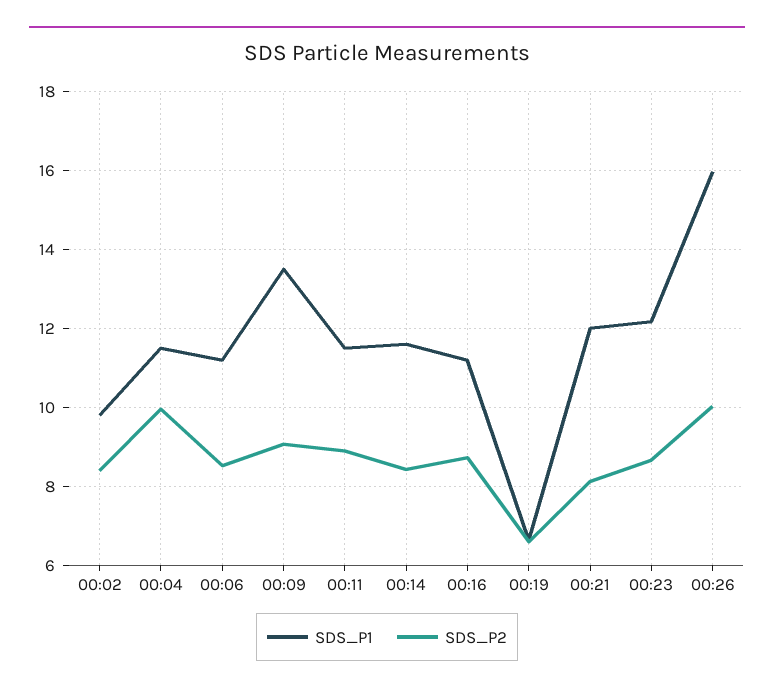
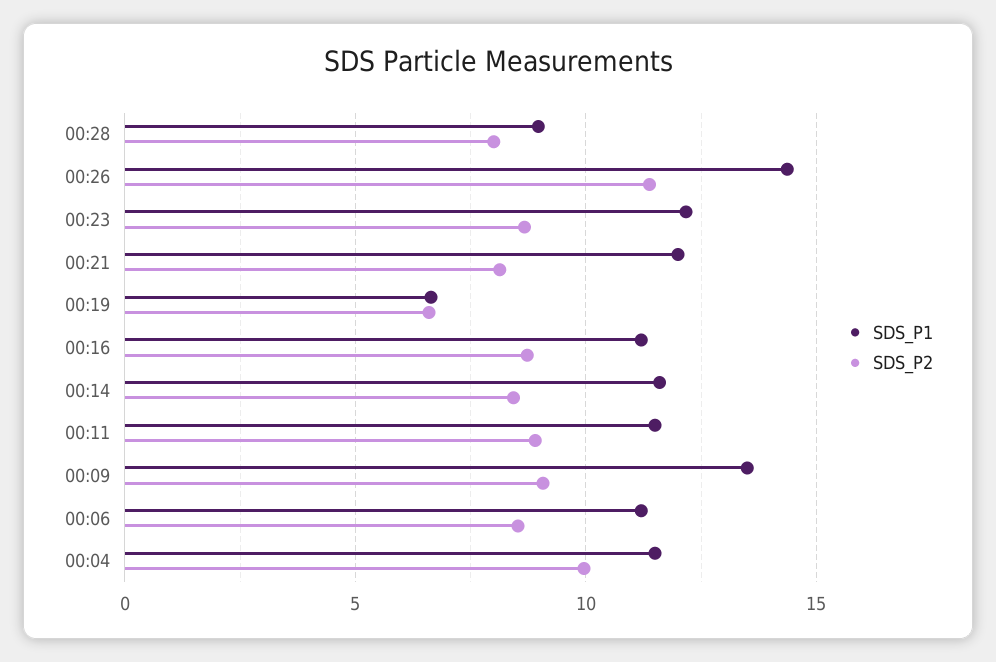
SDS_P1, 00:02: 9.8 -> none
SDS_P2, 00:02: 8.4 -> none
SDS_P1, 00:26: 16 -> 14.5
SDS_P2, 00:26: 10 -> 11.5
SDS_P1, 00:28: none -> 9
SDS_P2, 00:28: none -> 8

